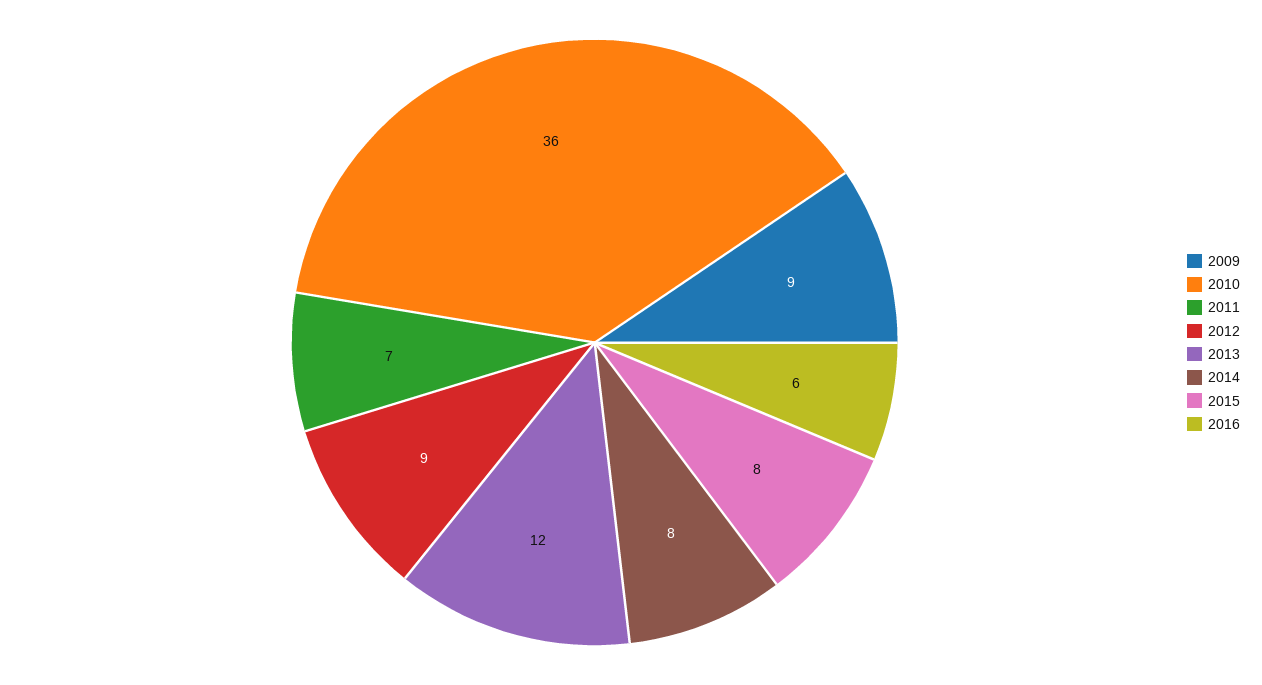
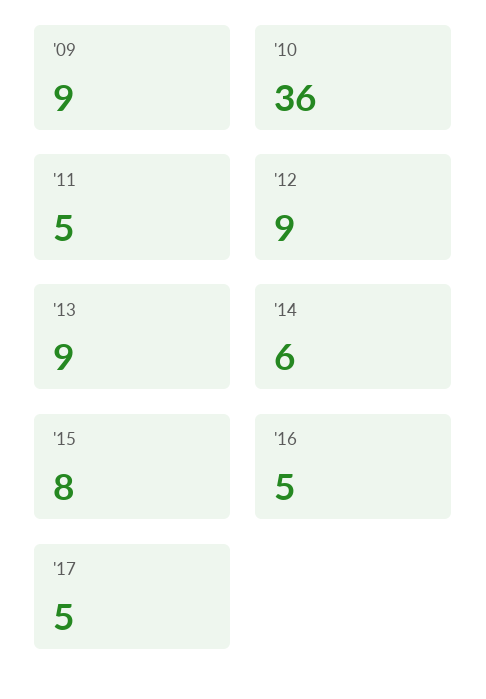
2011: 7 -> 5
2013: 12 -> 9
2014: 8 -> 6
2016: 6 -> 5
'17: none -> 5

